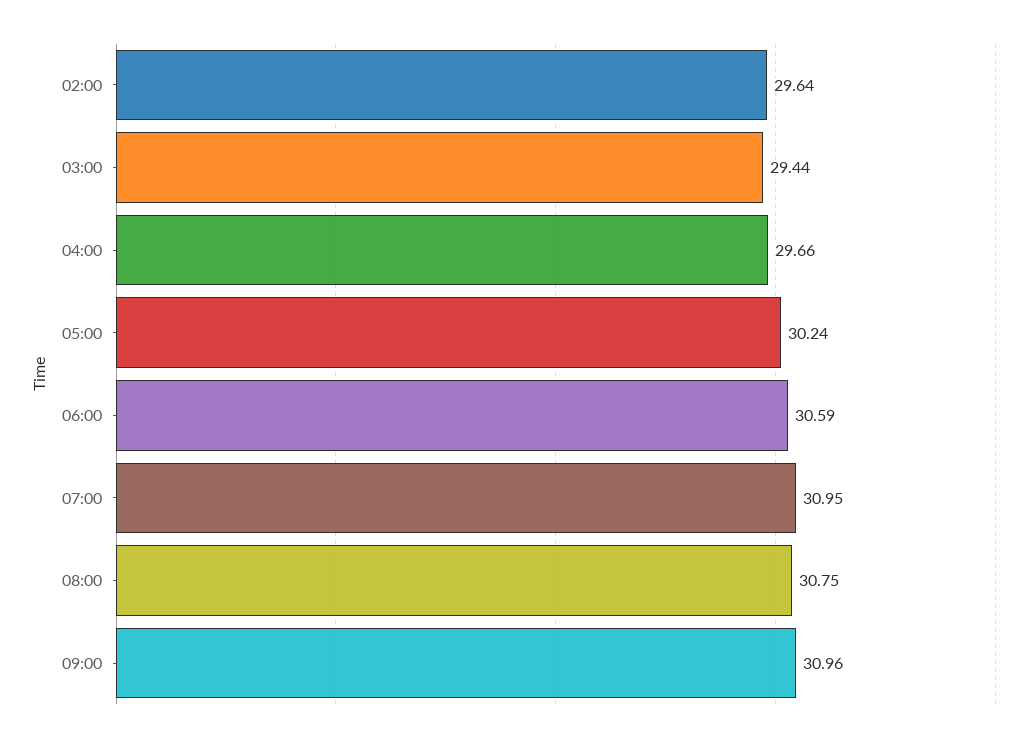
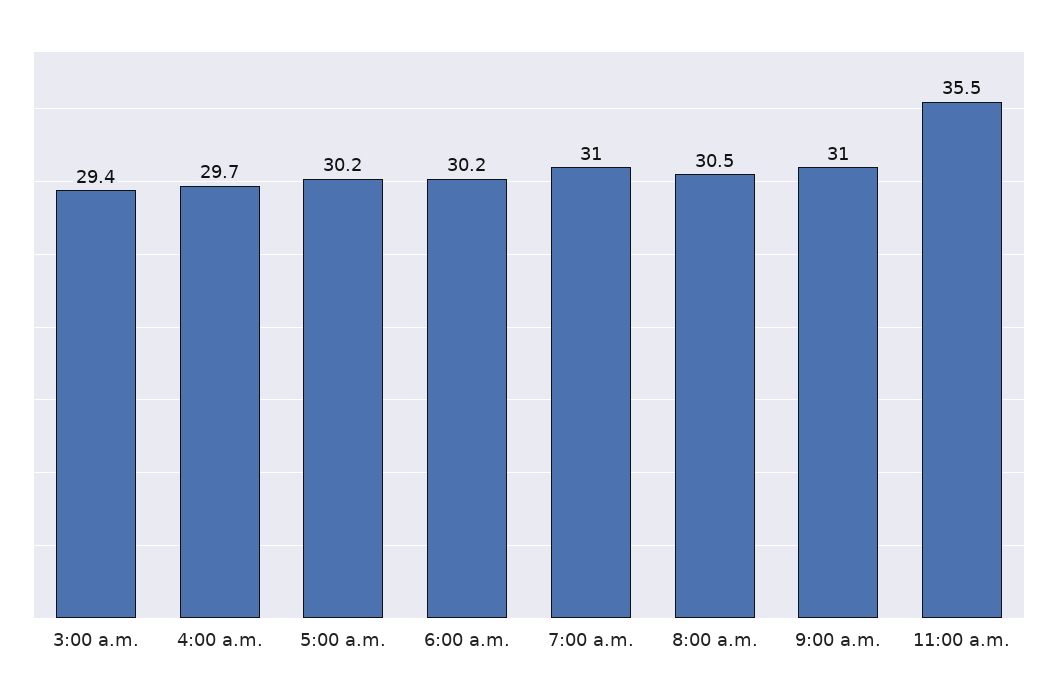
02:00: 29.64 -> none
06:00: 30.59 -> 30.2
08:00: 30.75 -> 30.5
11:00 a.m.: none -> 35.5

